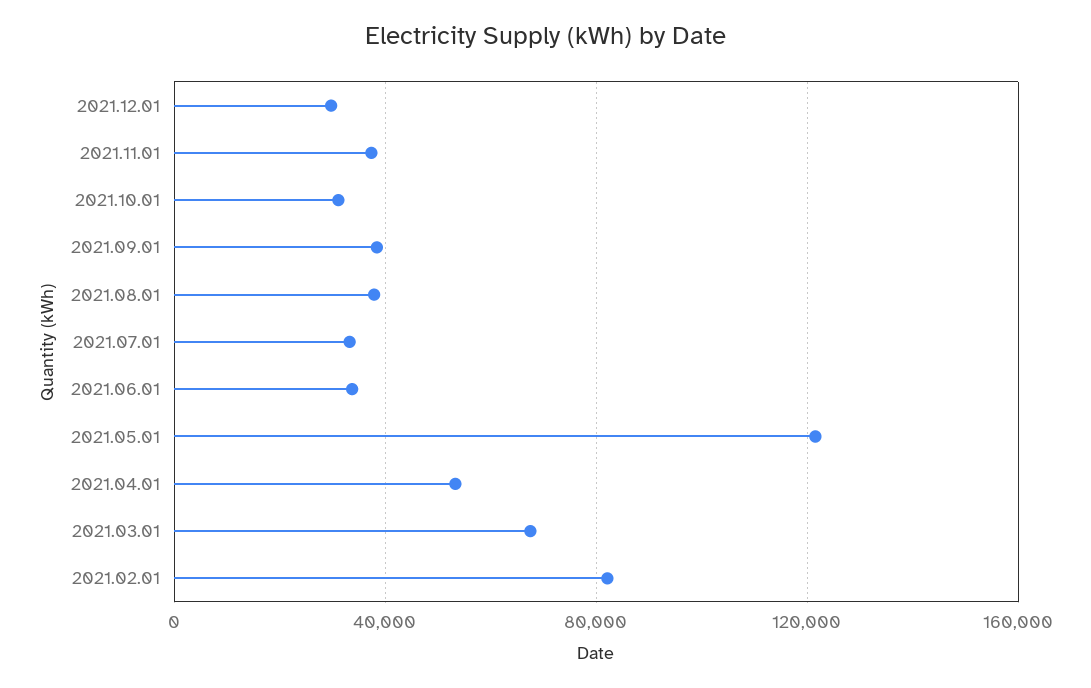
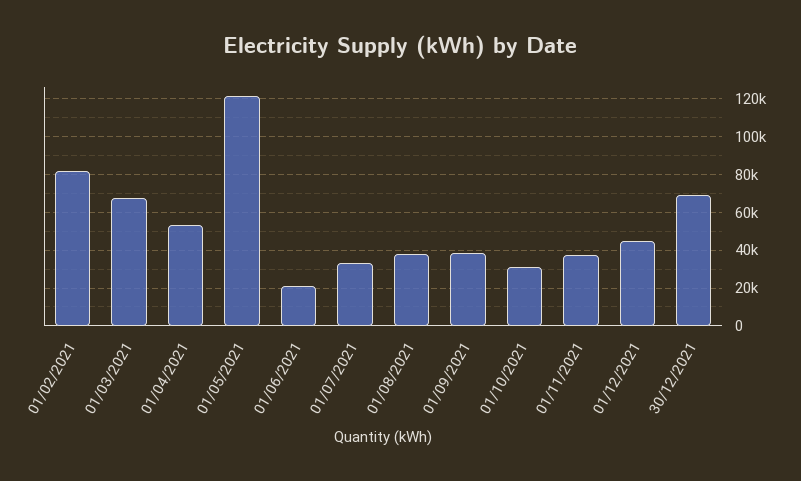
2021.12.01: 30000 -> 45000
2021.06.01: 35000 -> 20000
30/12/2021: none -> 70000

